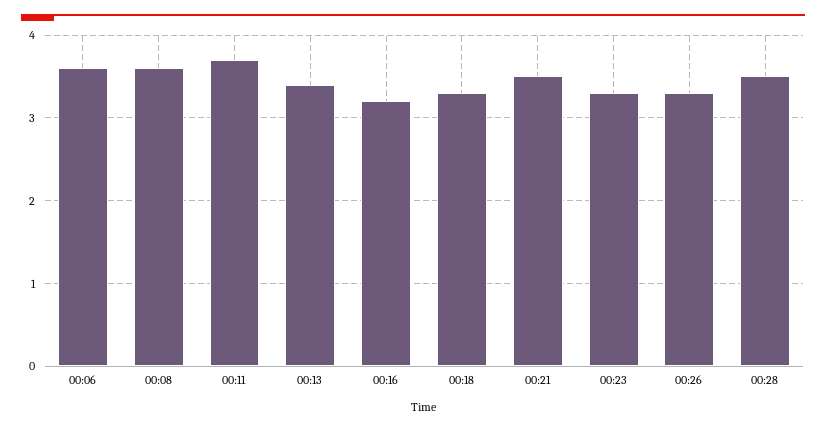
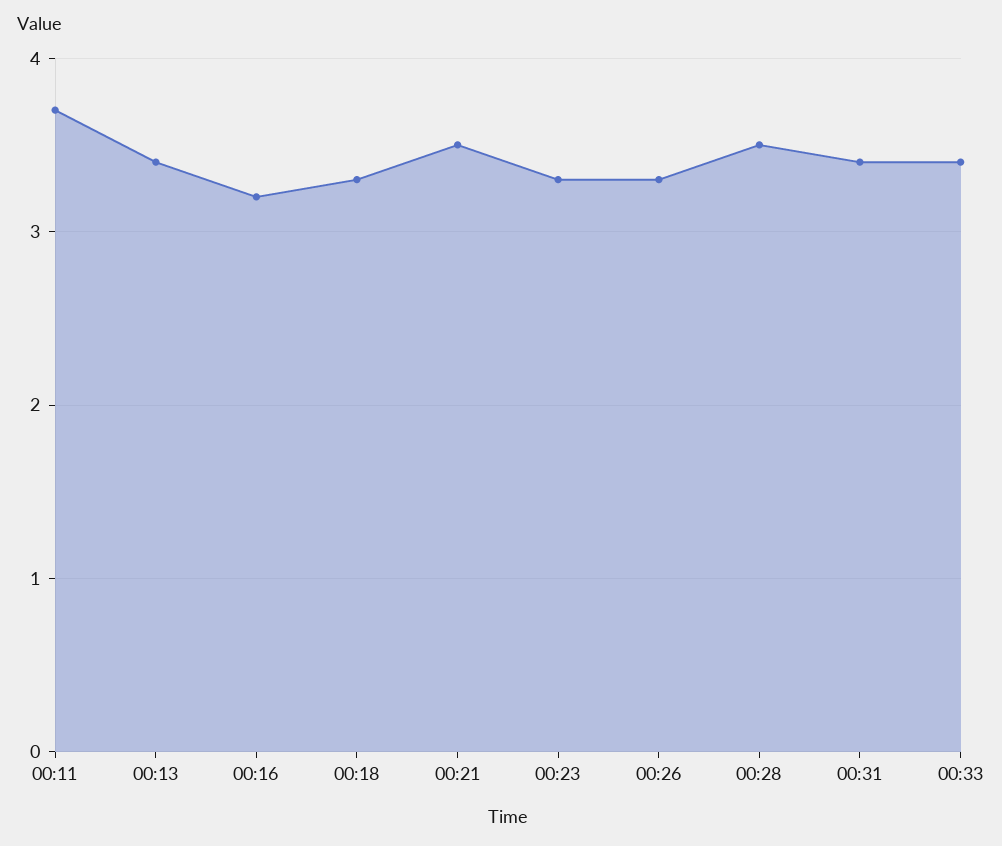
00:06: 3.6 -> none
00:08: 3.6 -> none
00:31: none -> 3.4
00:33: none -> 3.4

